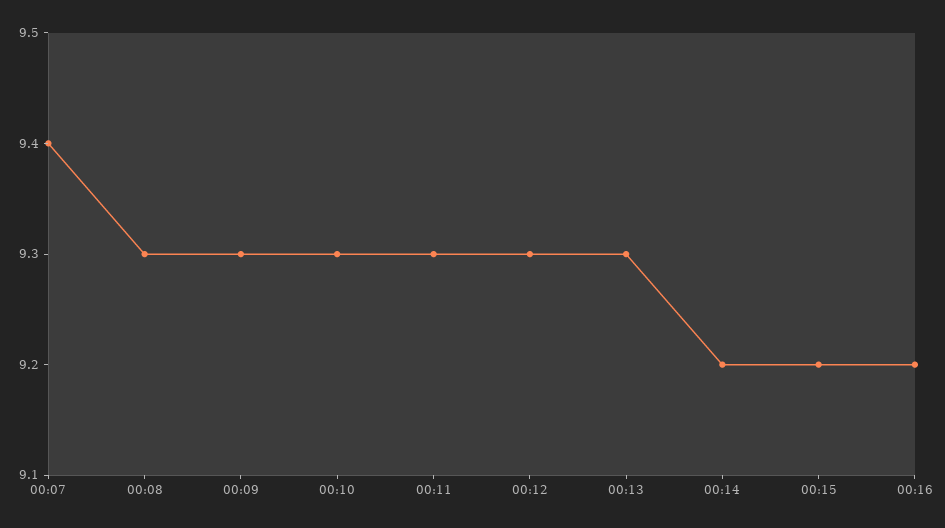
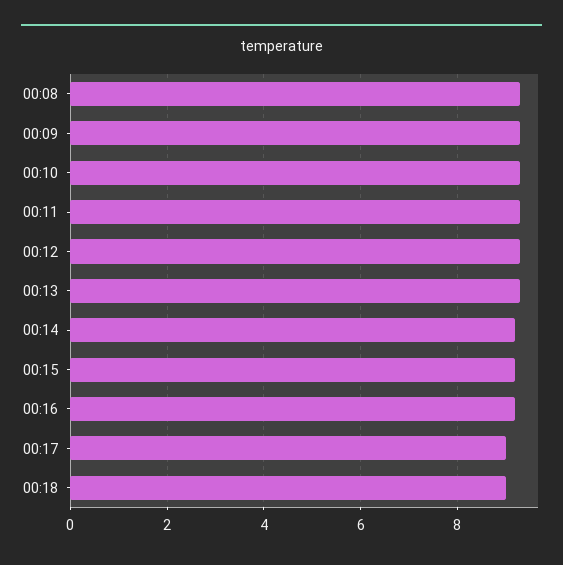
00:07: 9.4 -> none
00:17: none -> 9
00:18: none -> 9

